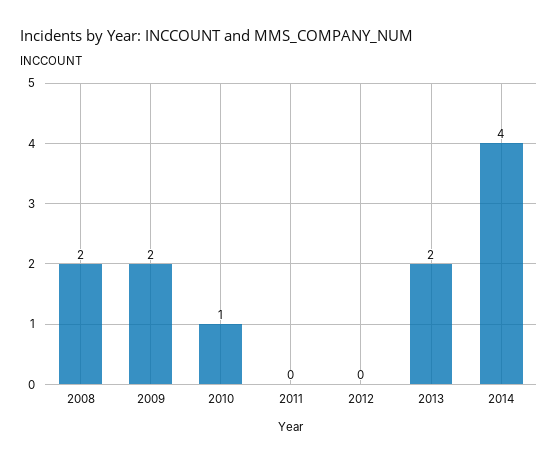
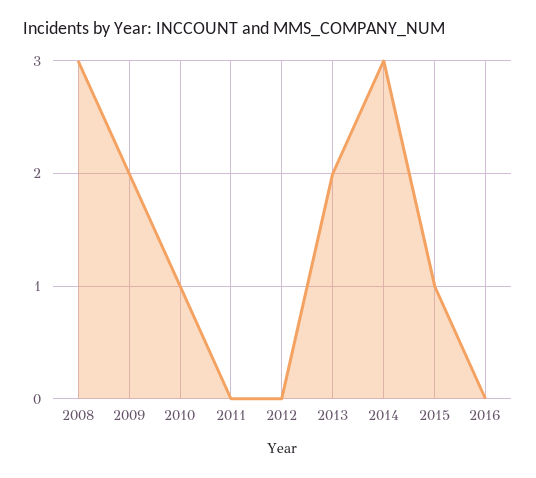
2008: 2 -> 3
2014: 4 -> 3
2015: none -> 1
2016: none -> 0

